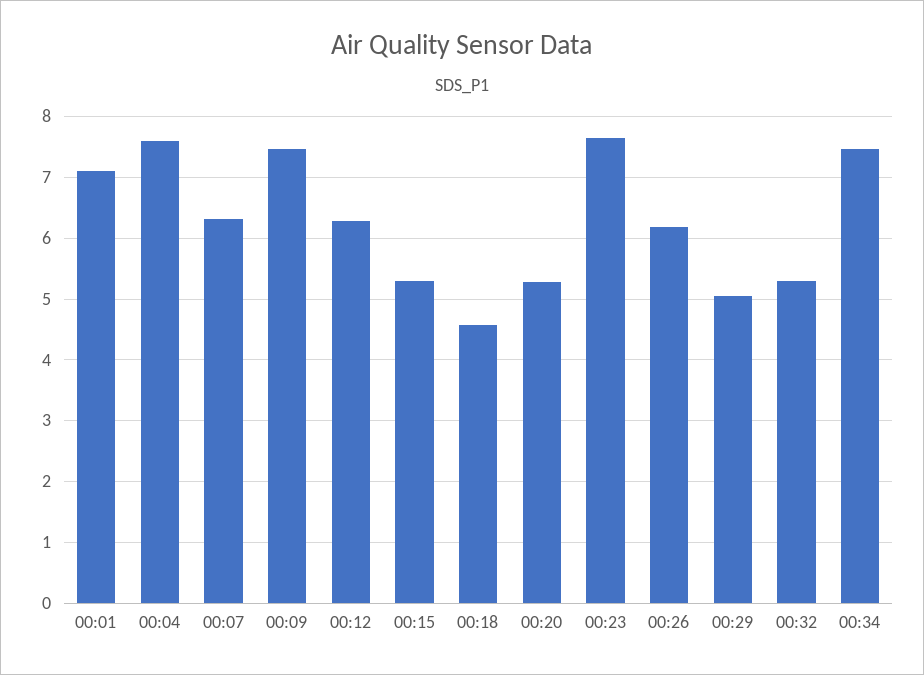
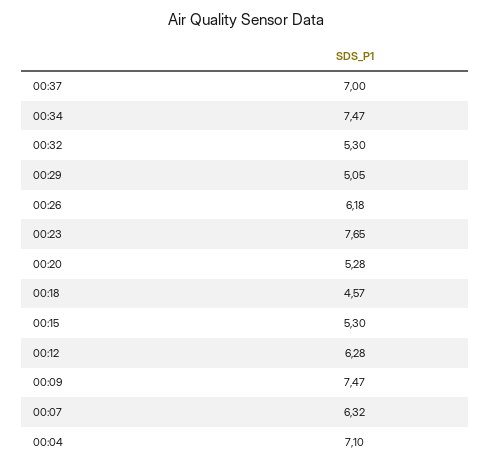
00:01: 7.1 -> none
00:04: 7.6 -> 7.1
00:37: none -> 7

